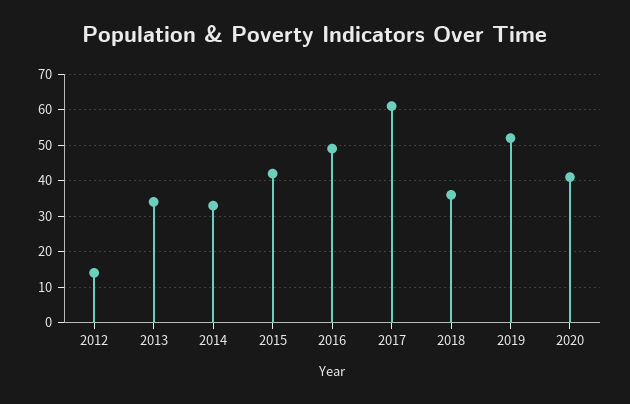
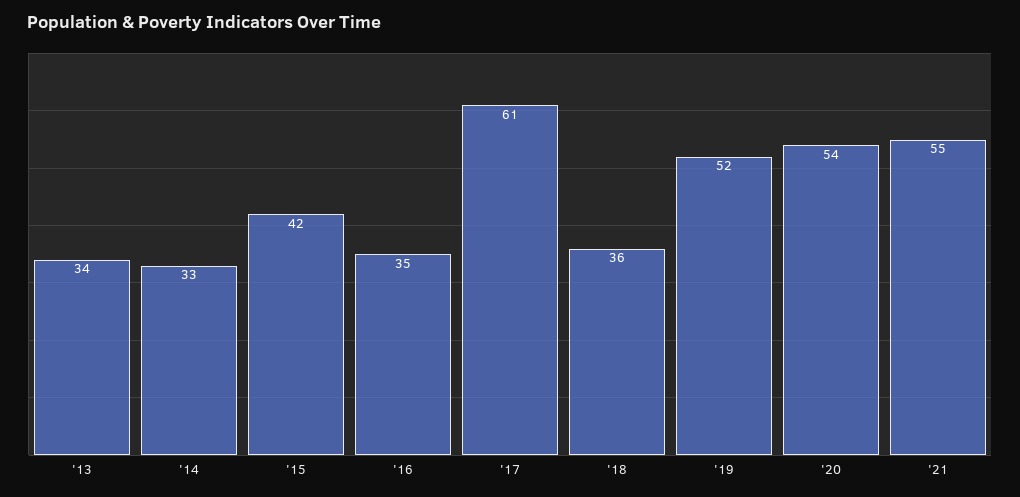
2012: 15 -> none
2016: 50 -> 35
2020: 40 -> 54
'21: none -> 55

